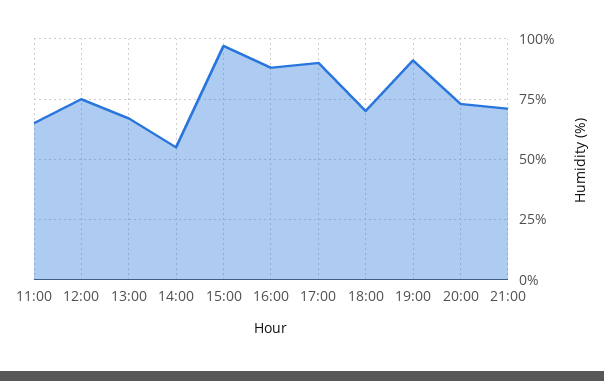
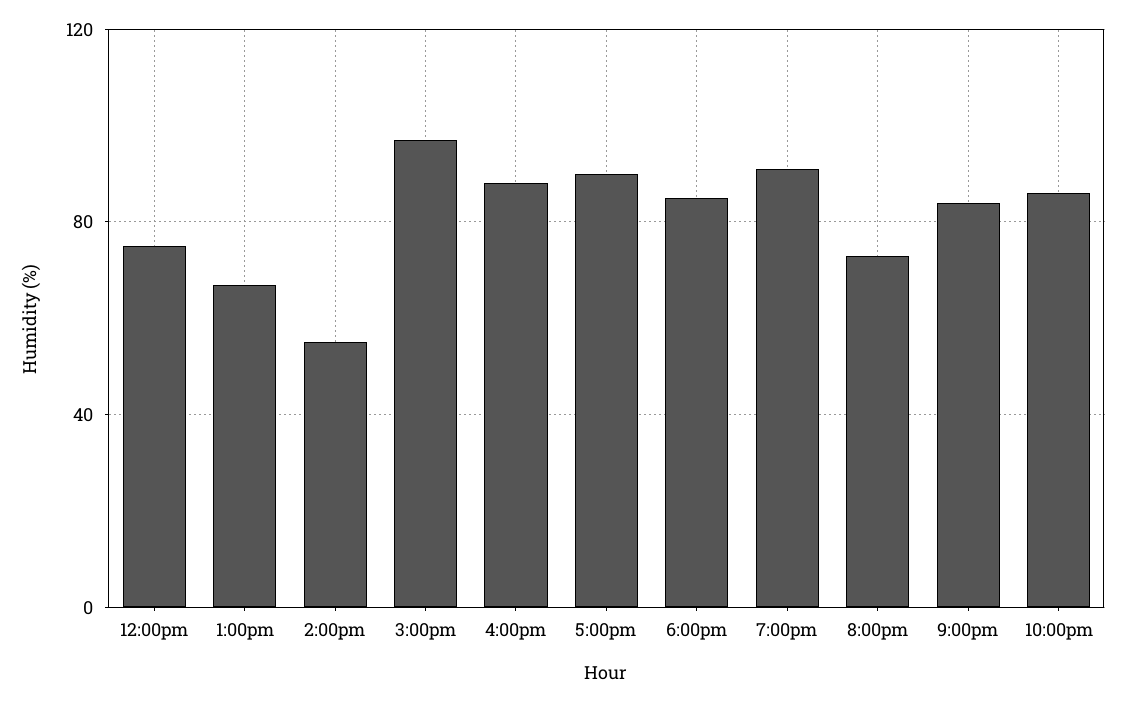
11:00: 65 -> none
18:00: 70 -> 85
21:00: 70 -> 85
10:00pm: none -> 85

